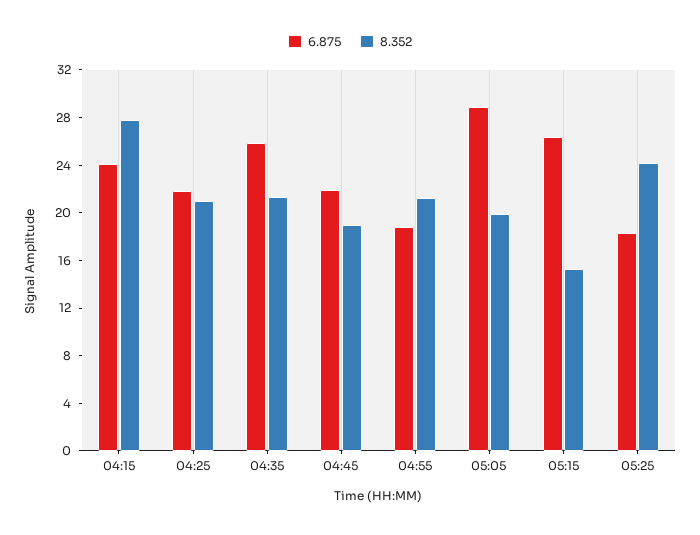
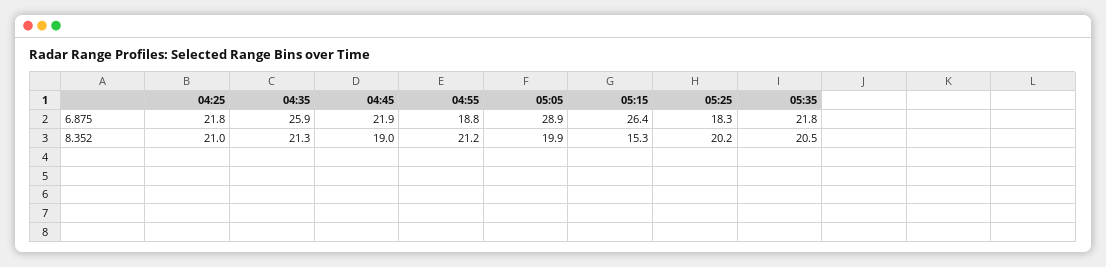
6.875, 04:15: 24 -> none
8.352, 04:15: 28 -> none
8.352, 05:25: 24 -> 20.2
6.875, 05:35: none -> 21.8
8.352, 05:35: none -> 20.5

